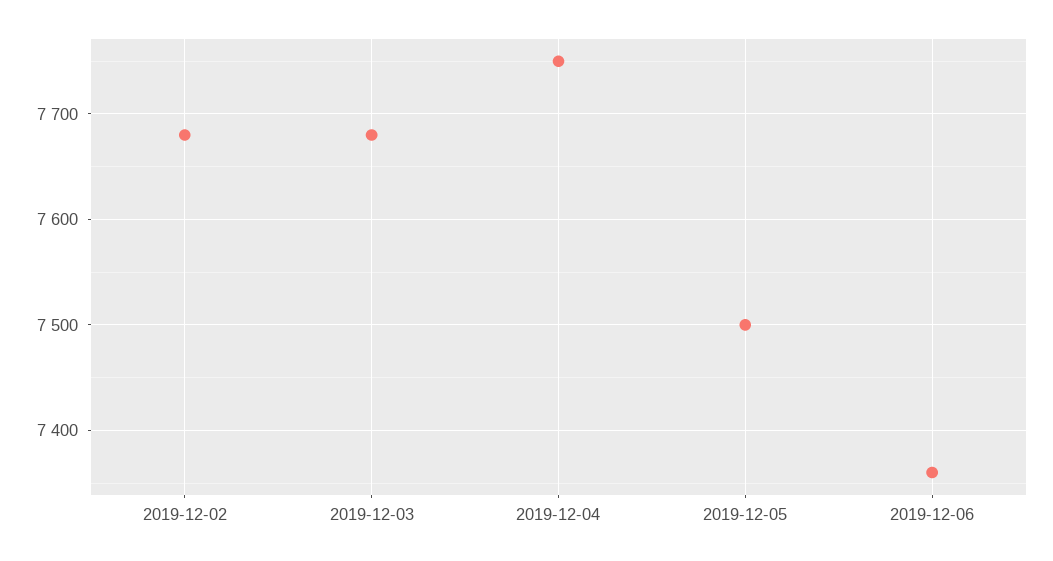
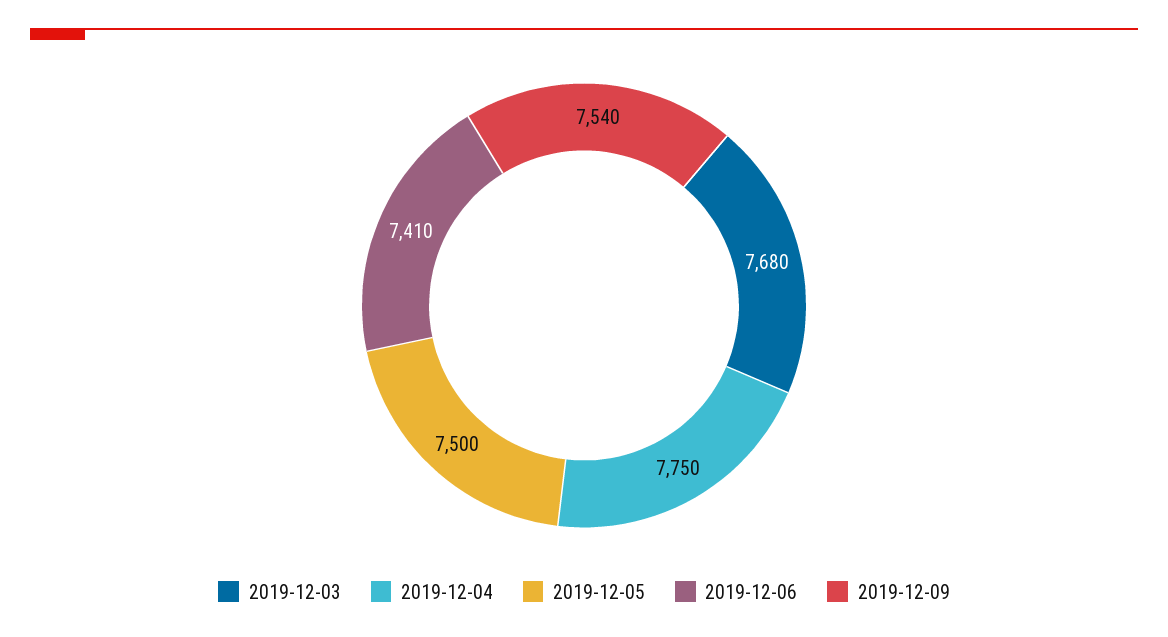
2019-12-02: 7680 -> none
2019-12-06: 7360 -> 7410
2019-12-09: none -> 7540

